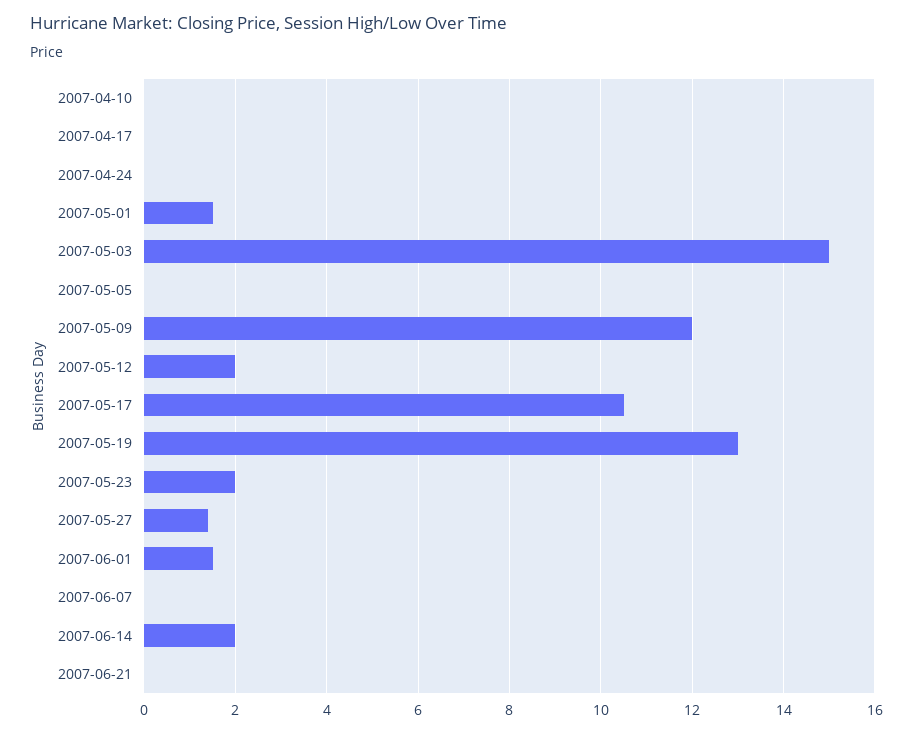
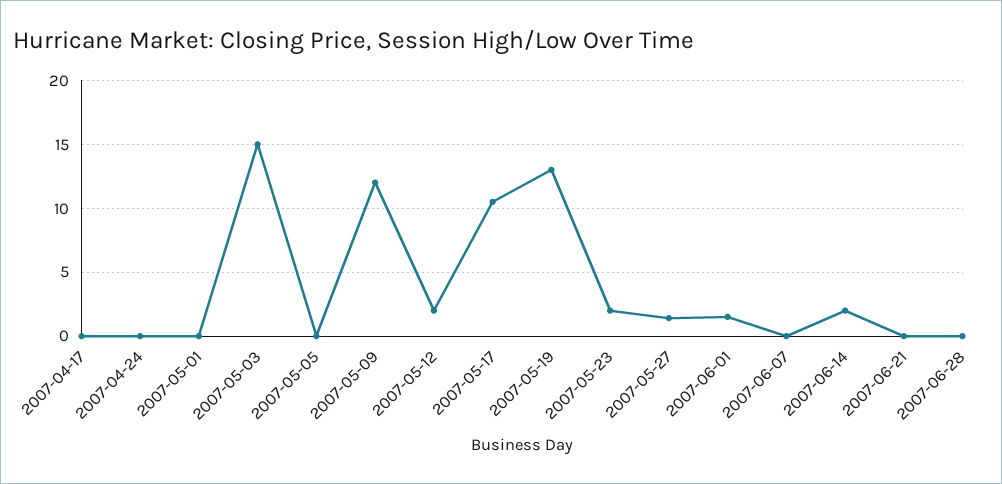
2007-04-10: 0 -> none
2007-05-01: 1.5 -> 0
2007-06-28: none -> 0

